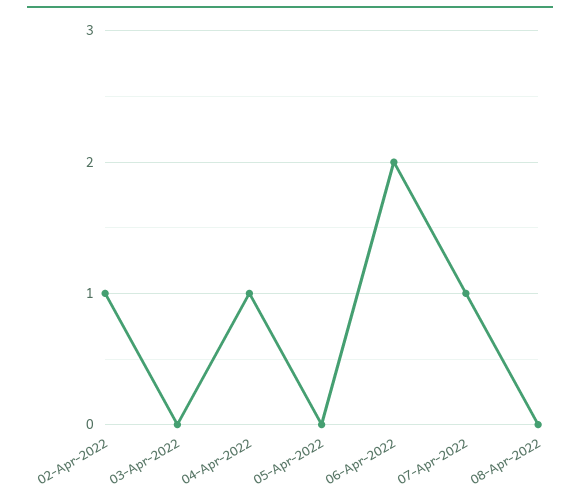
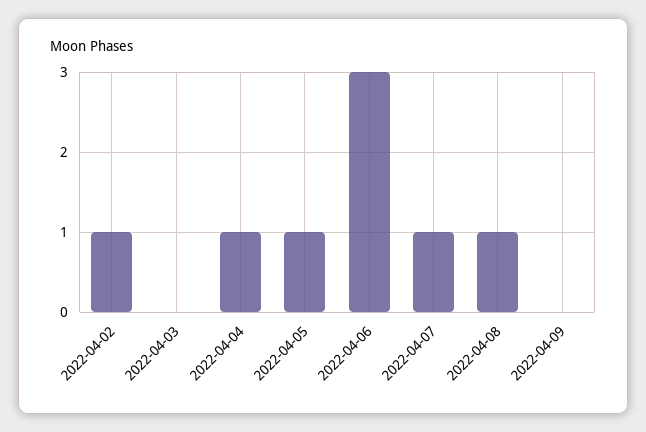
05-Apr-2022: 0 -> 1
06-Apr-2022: 2 -> 3
08-Apr-2022: 0 -> 1
2022-04-09: none -> 0

